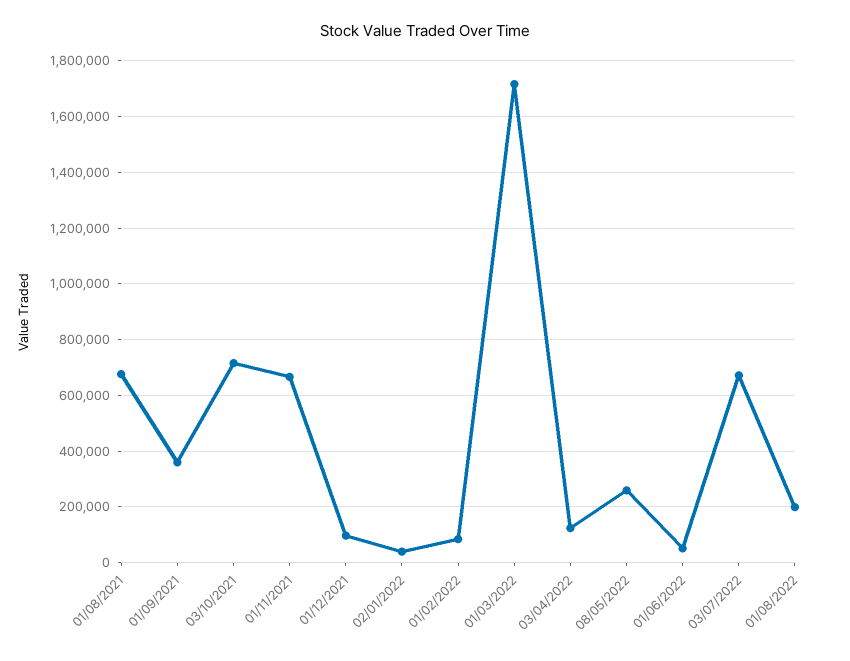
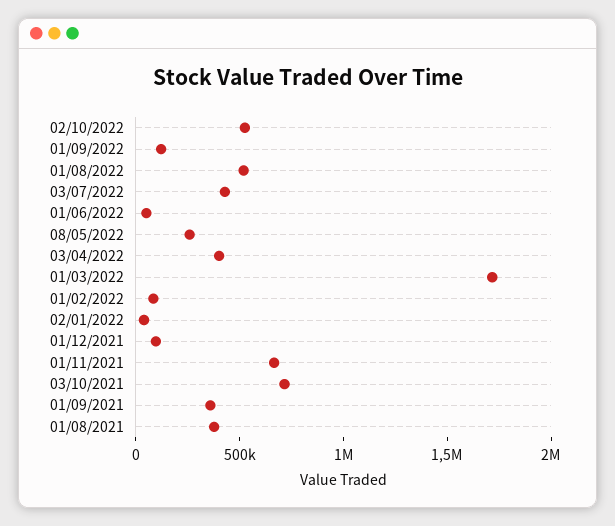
01/08/2021: 675000 -> 400000
03/04/2022: 125000 -> 400000
03/07/2022: 675000 -> 400000
01/08/2022: 200000 -> 500000
02/10/2022: none -> 500000
01/09/2022: none -> 100000

